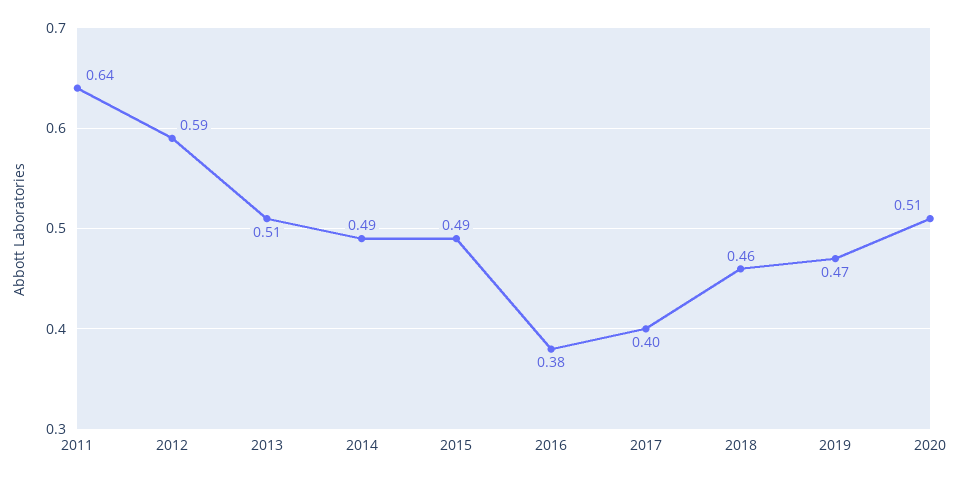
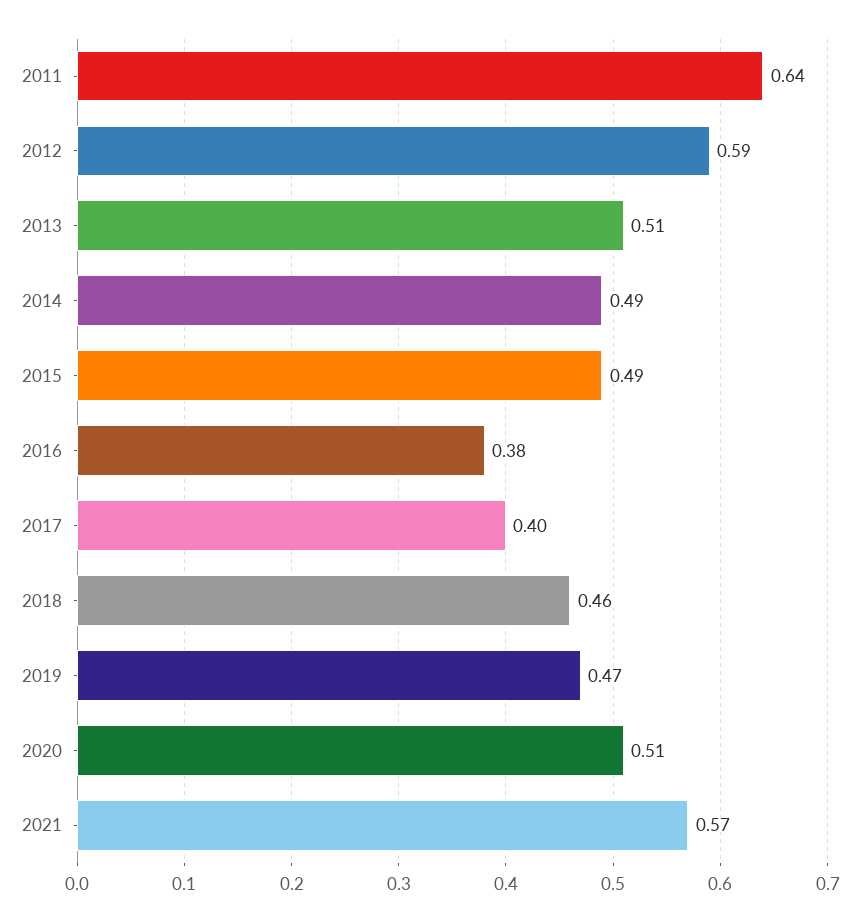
2021: none -> 0.57

